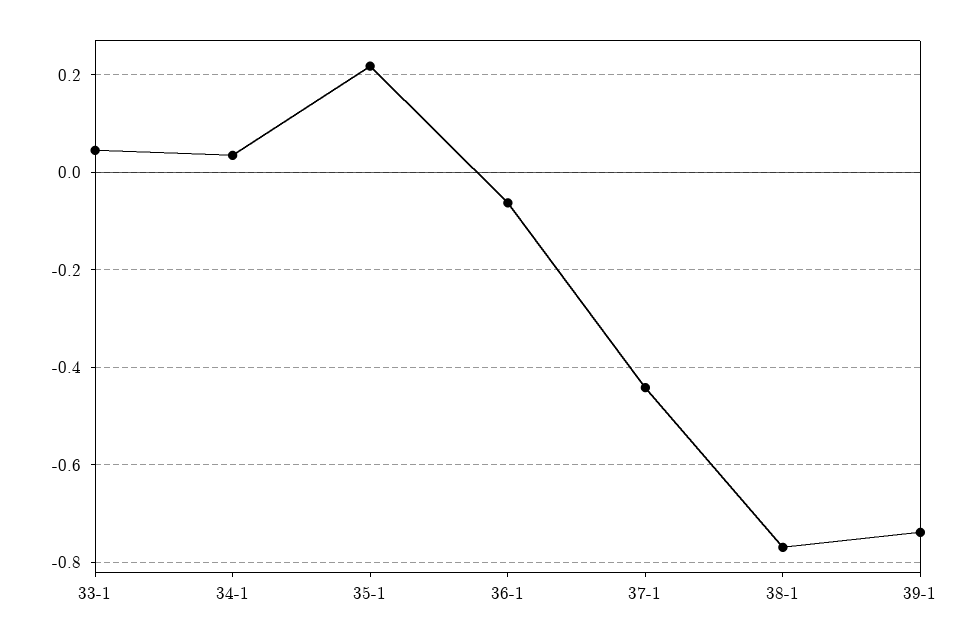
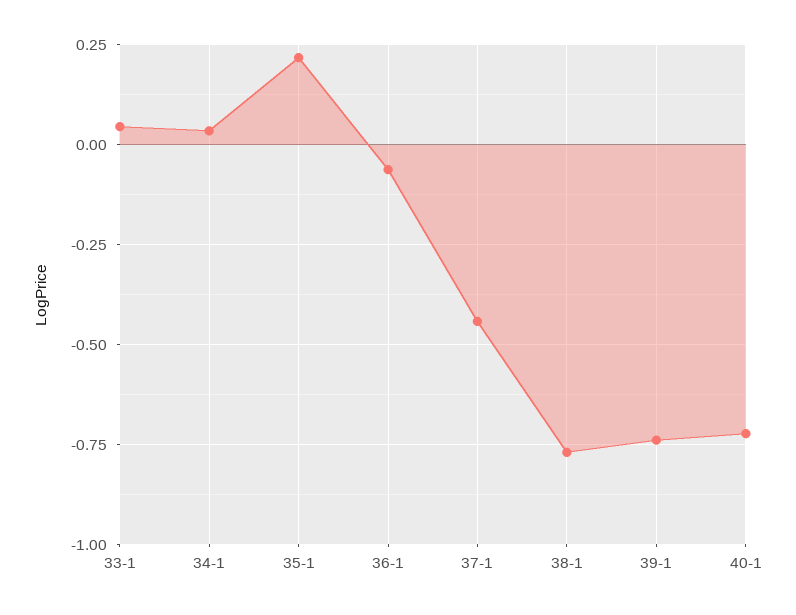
40-1: none -> -0.725

